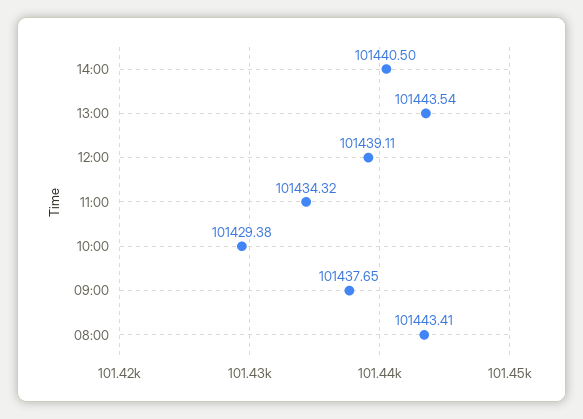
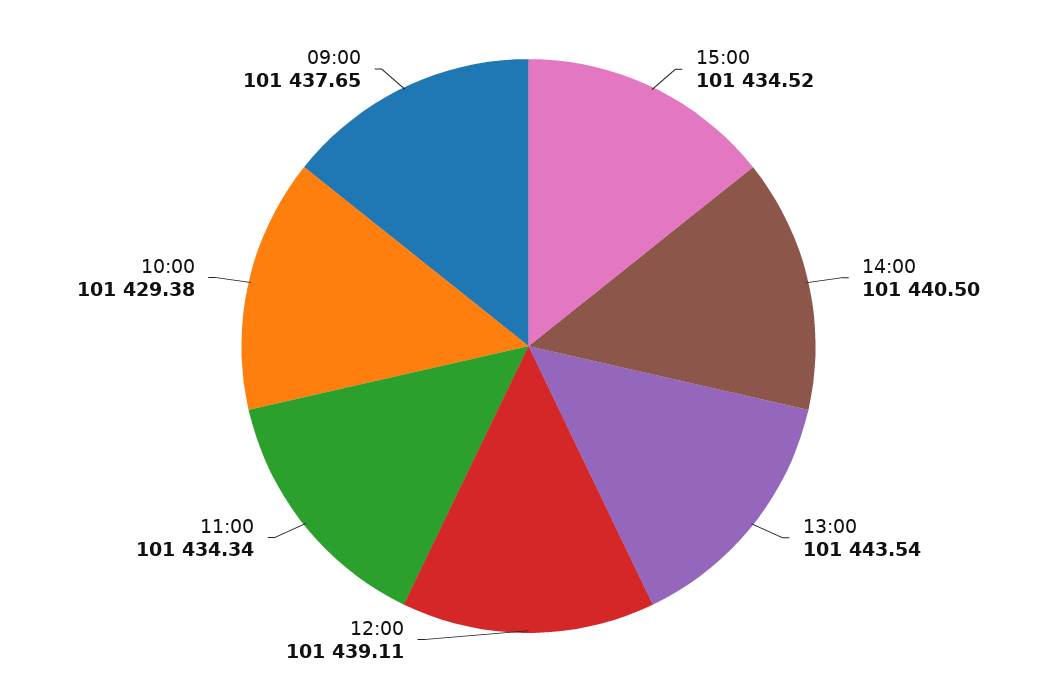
11:00: 101434.32 -> 101434.34
08:00: 101443.41 -> none
15:00: none -> 101434.52

